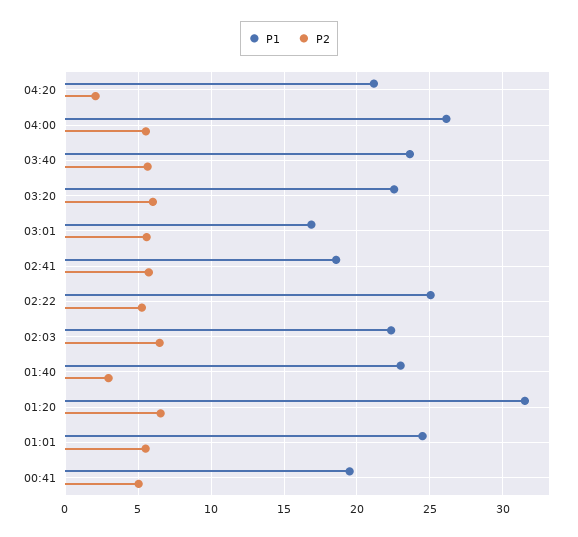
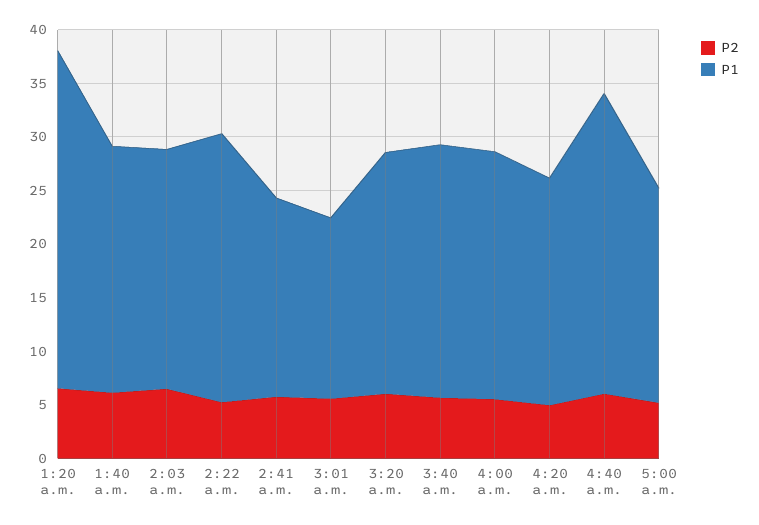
P2, 04:20: 2 -> 5
P1, 04:00: 26 -> 23
P2, 01:40: 3 -> 6
P1, 01:01: 24.5 -> none
P2, 01:01: 5.5 -> none
P1, 00:41: 19.5 -> none
P2, 00:41: 5 -> none
P2, 4:40 a.m.: none -> 6
P1, 4:40 a.m.: none -> 28
P2, 5:00 a.m.: none -> 5
P1, 5:00 a.m.: none -> 20

